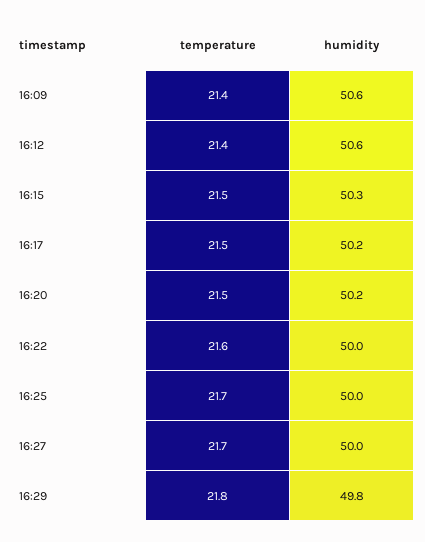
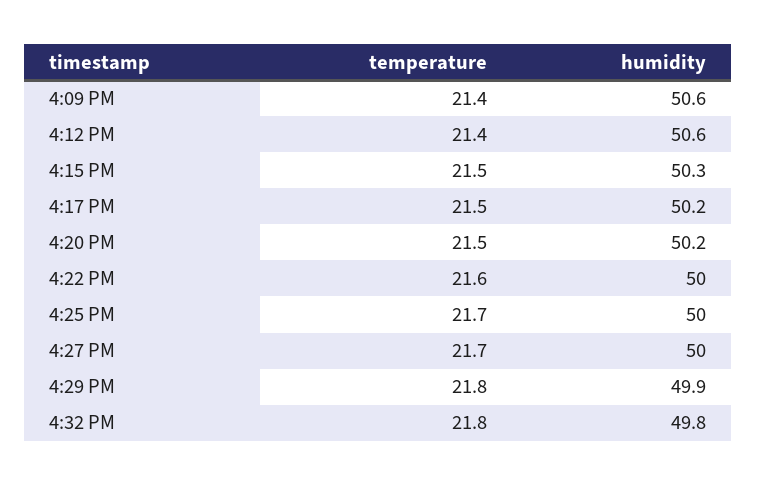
humidity, 16:29: 49.8 -> 49.9
temperature, 4:32 PM: none -> 21.8
humidity, 4:32 PM: none -> 49.8

